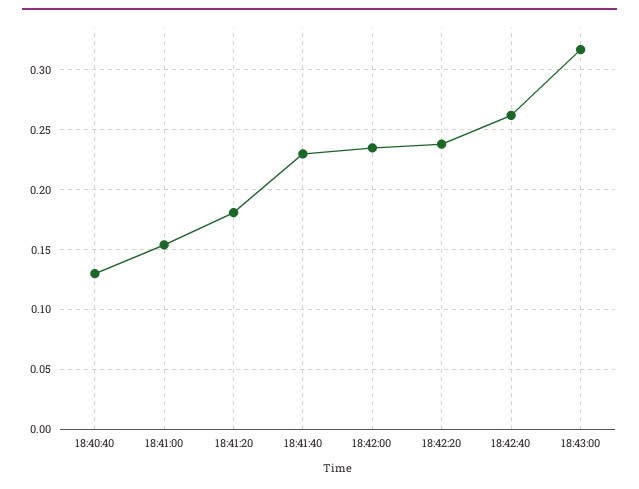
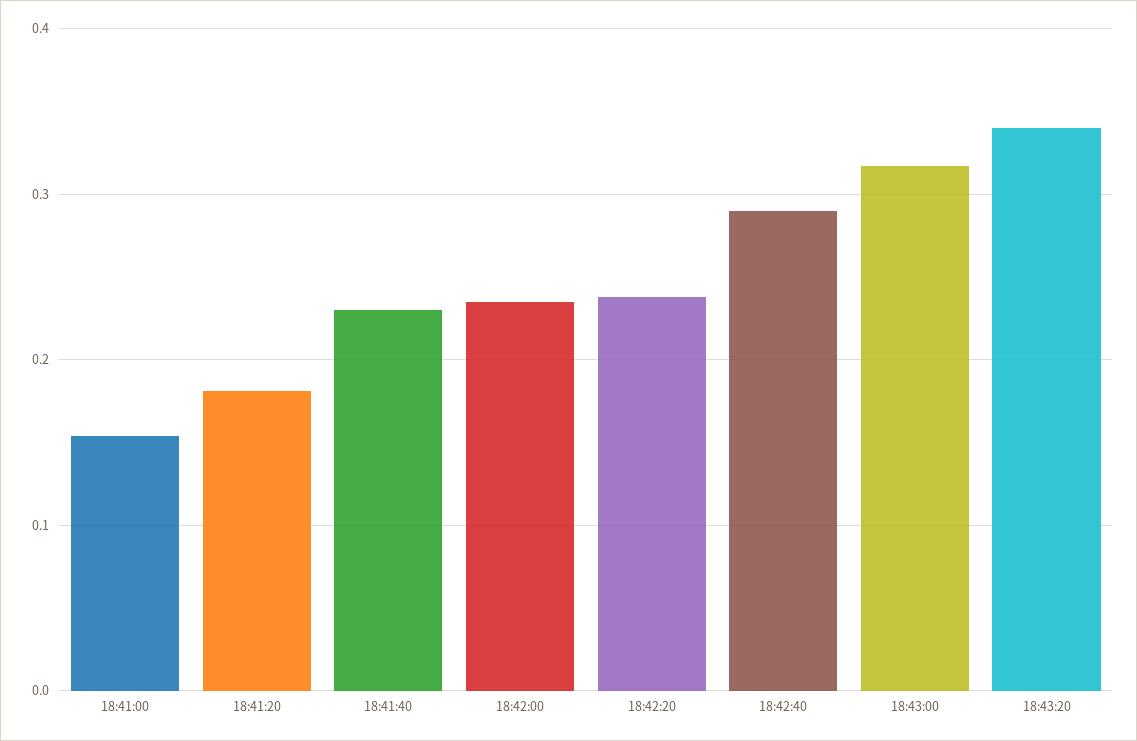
18:40:40: 0.13 -> none
18:42:40: 0.26 -> 0.29
18:43:20: none -> 0.34

